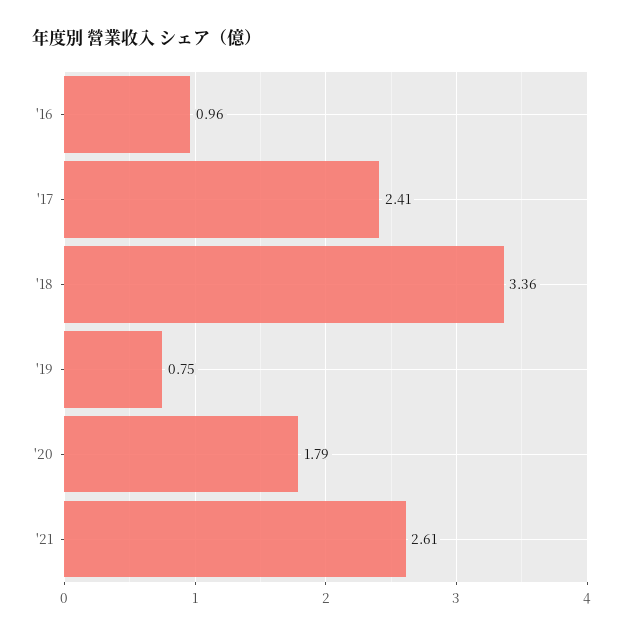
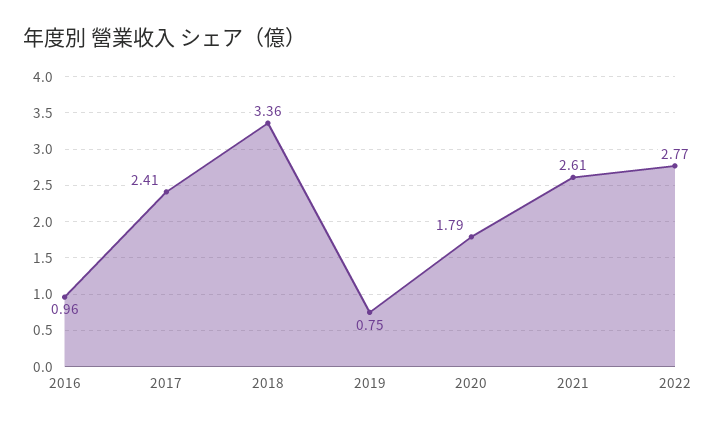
2022: none -> 2.77

